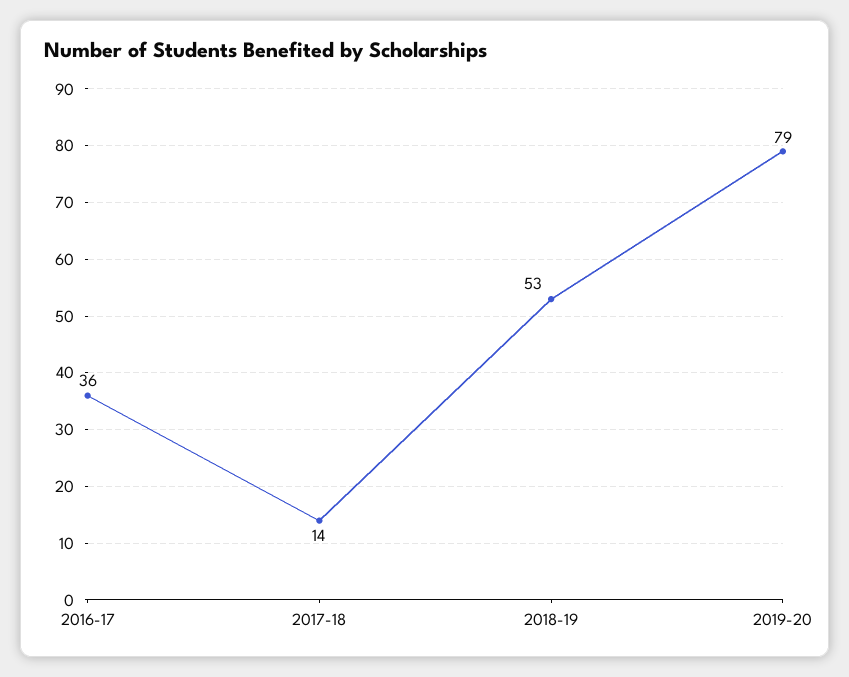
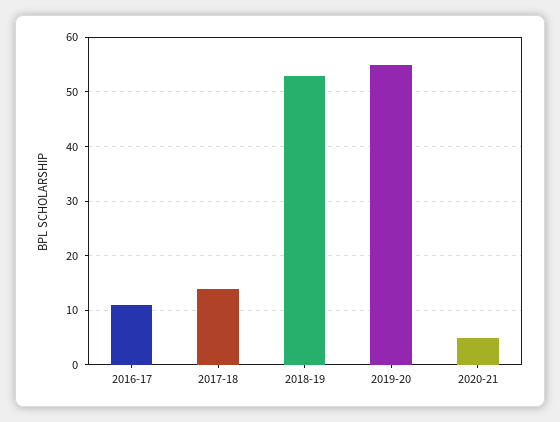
2016-17: 36 -> 10
2019-20: 79 -> 55
2020-21: none -> 5

